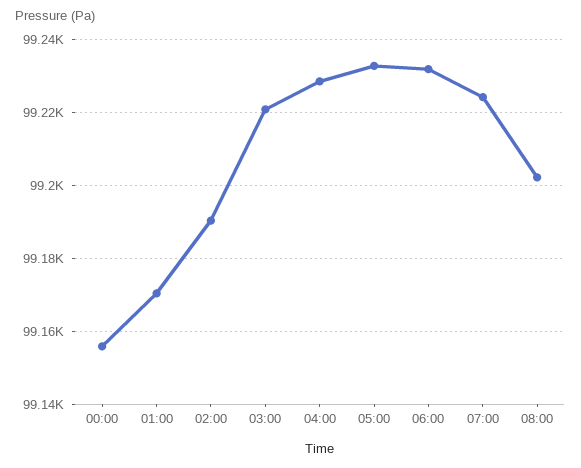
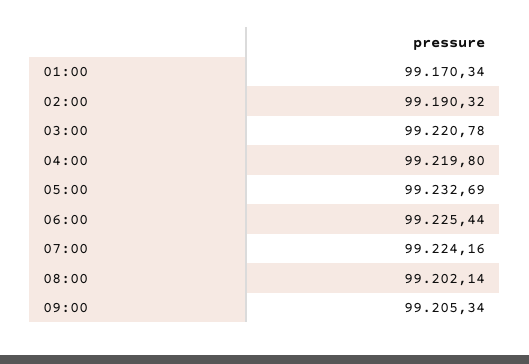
00:00: 99156 -> none
04:00: 99228 -> 99219.8
06:00: 99232 -> 99225.44
09:00: none -> 99205.34

